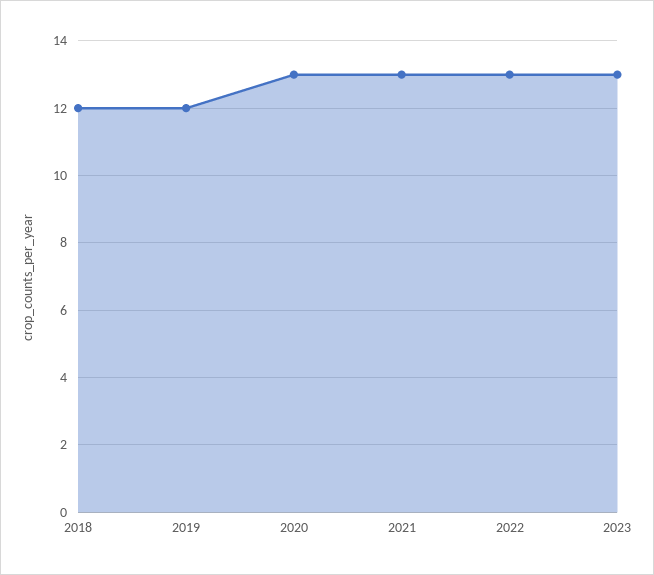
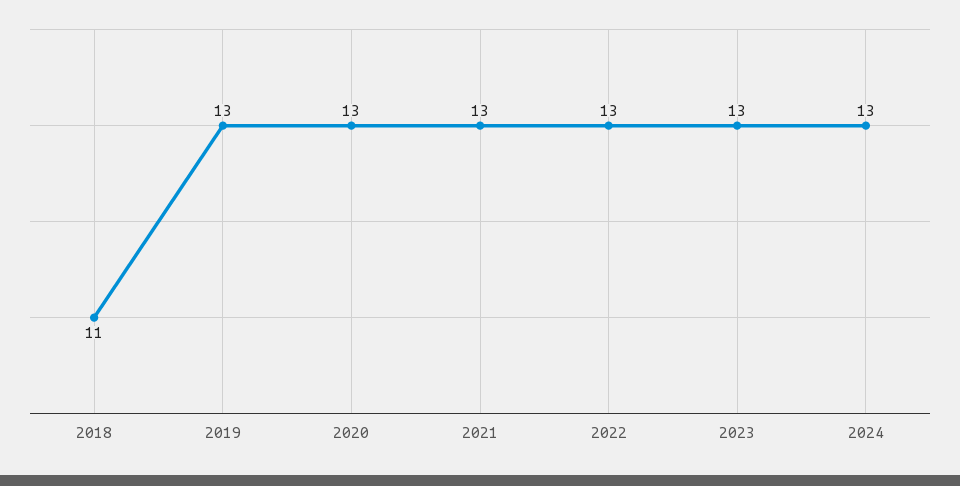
2018: 12 -> 11
2019: 12 -> 13
2024: none -> 13

